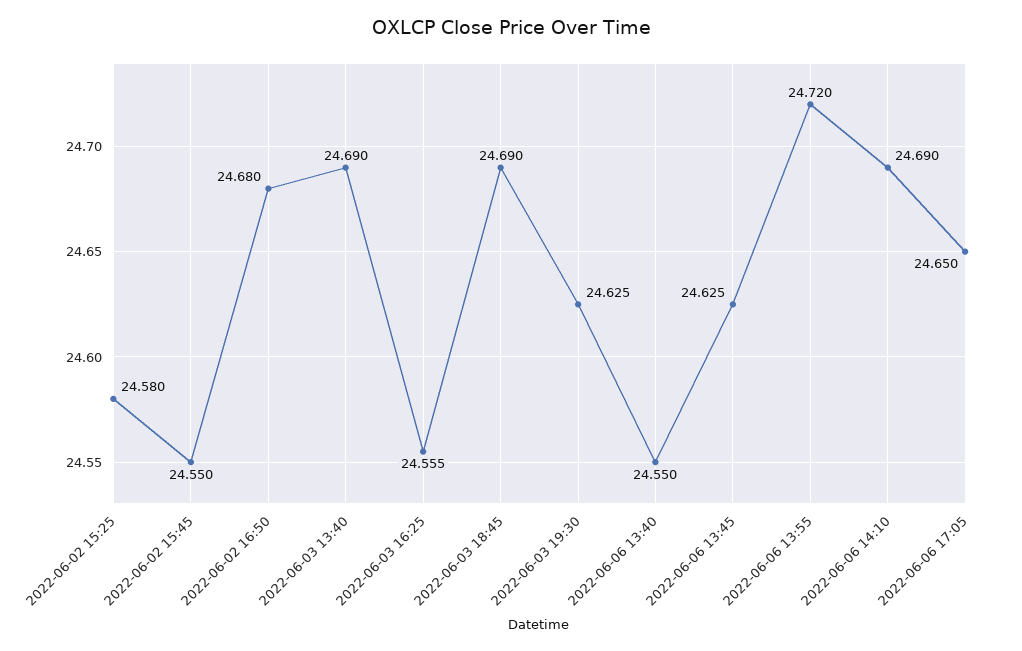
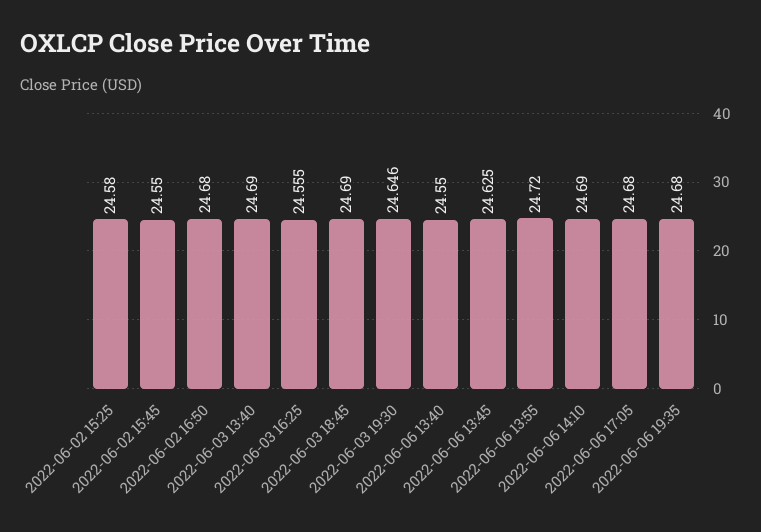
2022-06-03 19:30: 24.625 -> 24.646
2022-06-06 17:05: 24.65 -> 24.68
2022-06-06 19:35: none -> 24.68

